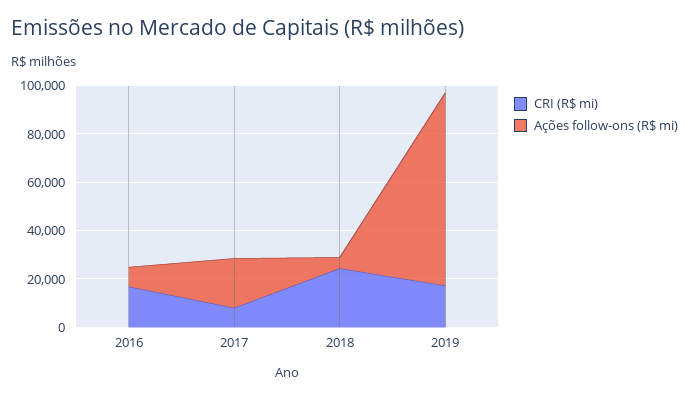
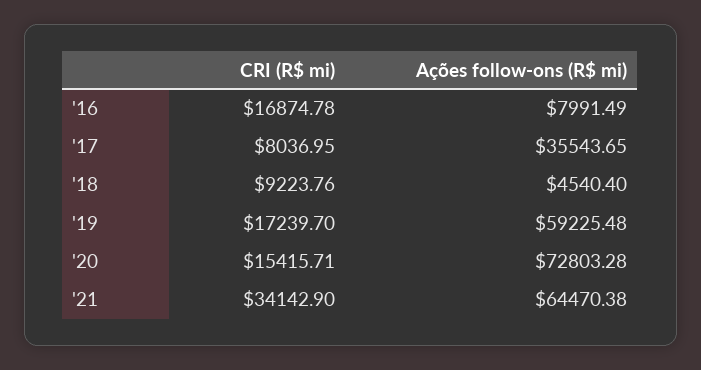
Ações follow-ons (R$ mi), 2017: 20000 -> 35543.65
CRI (R$ mi), 2018: 25000 -> 9223.76
Ações follow-ons (R$ mi), 2019: 80000 -> 59225.48
CRI (R$ mi), '20: none -> 15415.71
Ações follow-ons (R$ mi), '20: none -> 72803.28
CRI (R$ mi), '21: none -> 34142.9
Ações follow-ons (R$ mi), '21: none -> 64470.38

